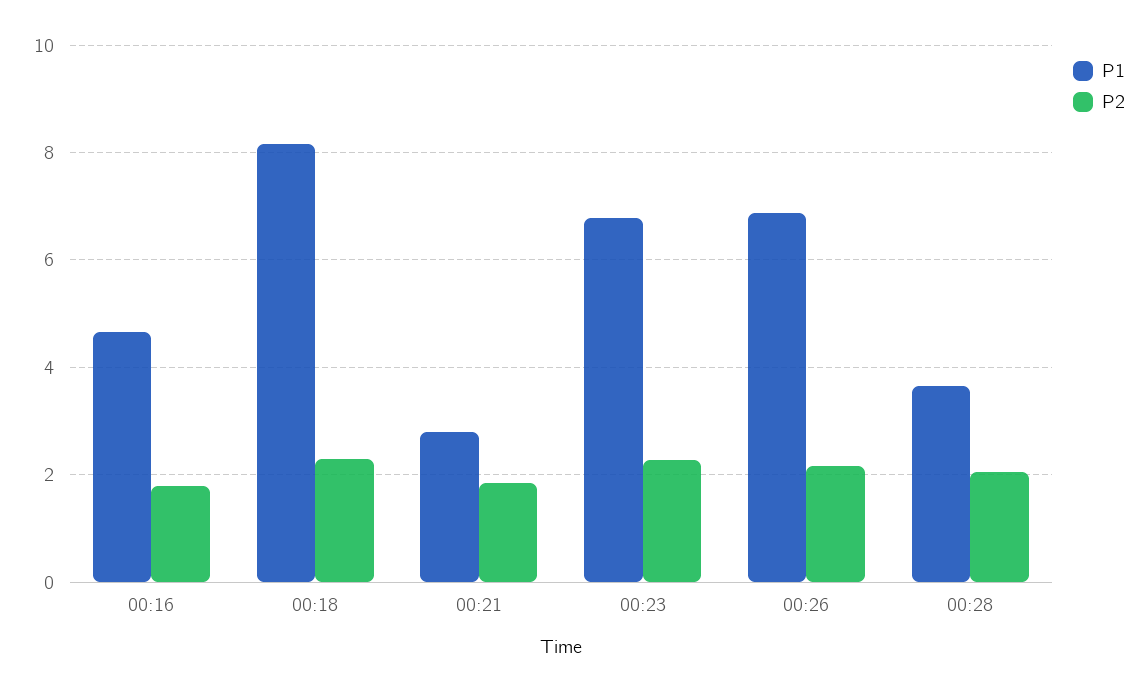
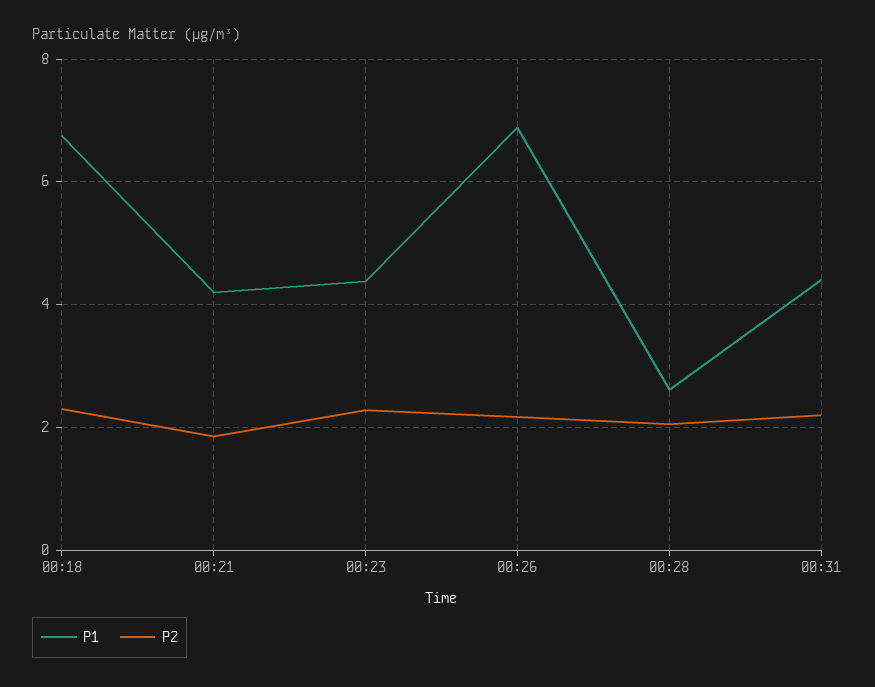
P1, 00:16: 4.6 -> none
P2, 00:16: 1.8 -> none
P1, 00:18: 8.2 -> 6.8
P1, 00:21: 2.8 -> 4.2
P1, 00:23: 6.8 -> 4.4
P1, 00:28: 3.6 -> 2.6
P1, 00:31: none -> 4.4
P2, 00:31: none -> 2.2

